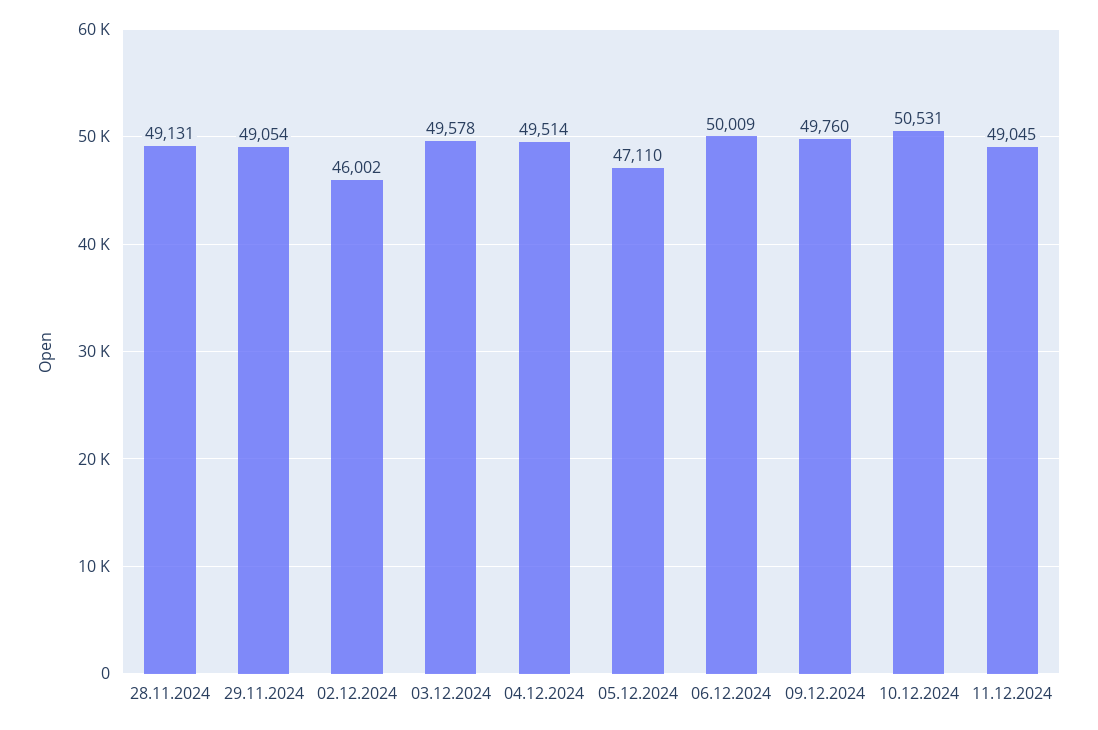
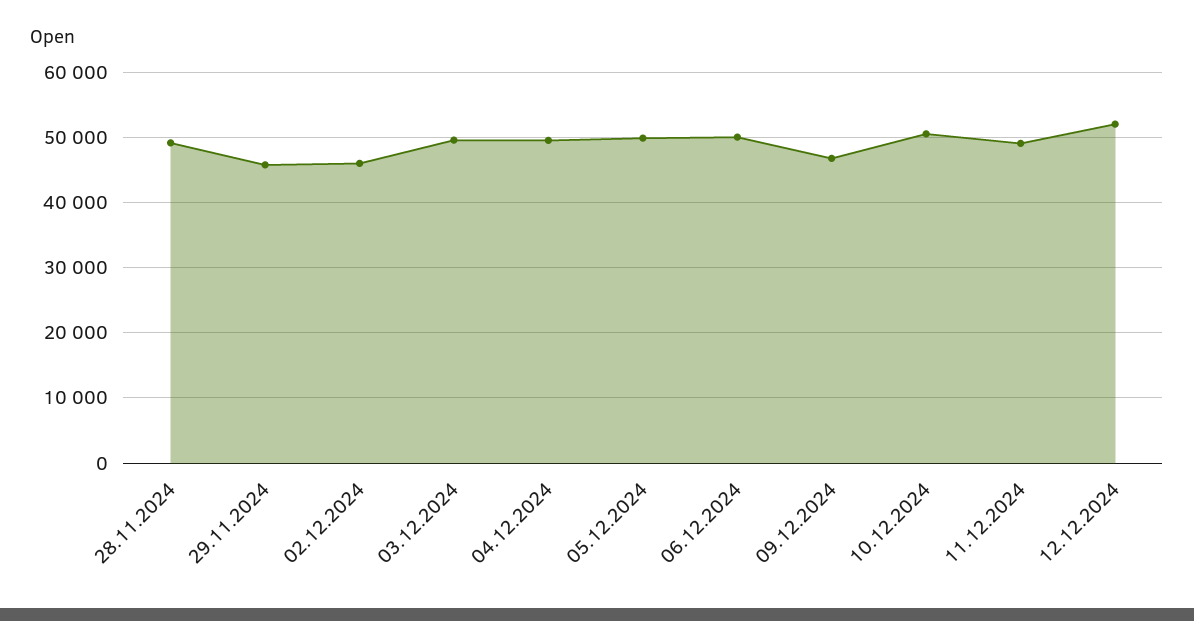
29.11.2024: 49054 -> 46000
05.12.2024: 47110 -> 50000
09.12.2024: 49760 -> 47000
12.12.2024: none -> 52000

